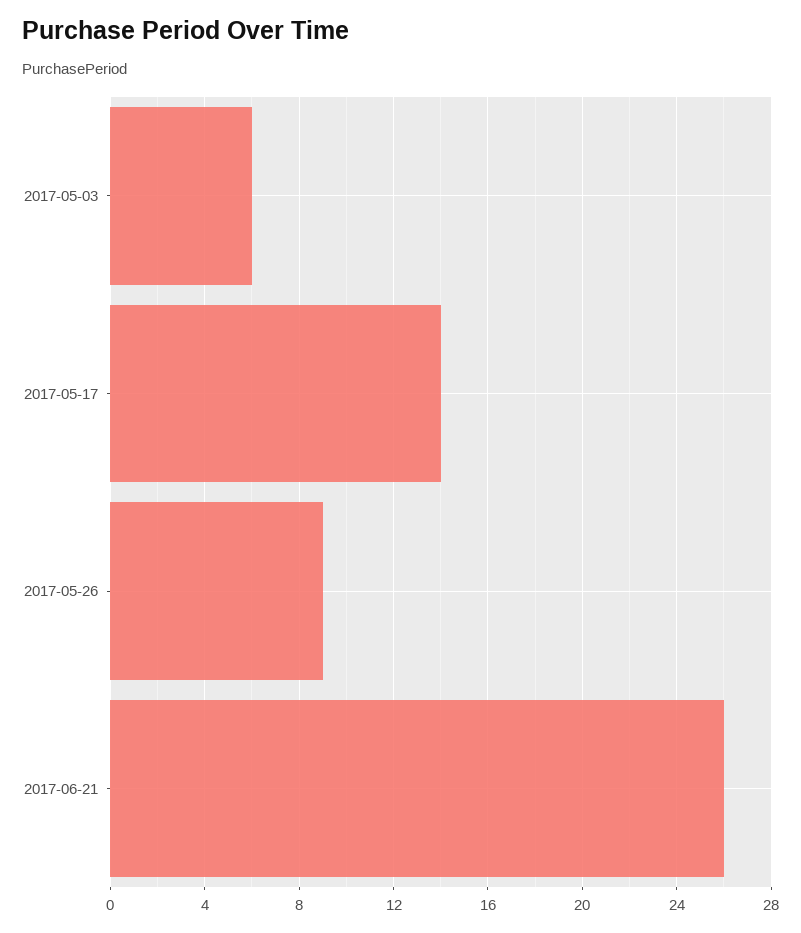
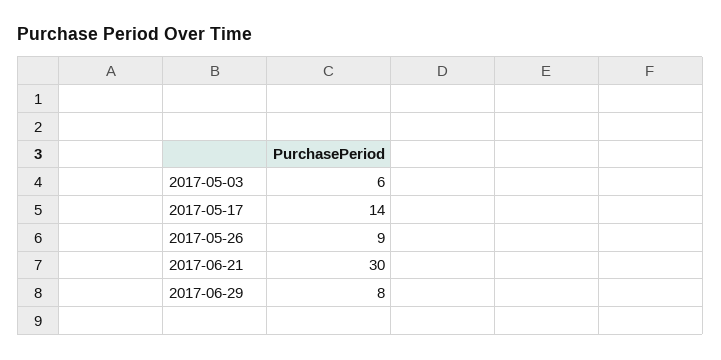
2017-06-21: 26 -> 30
2017-06-29: none -> 8

